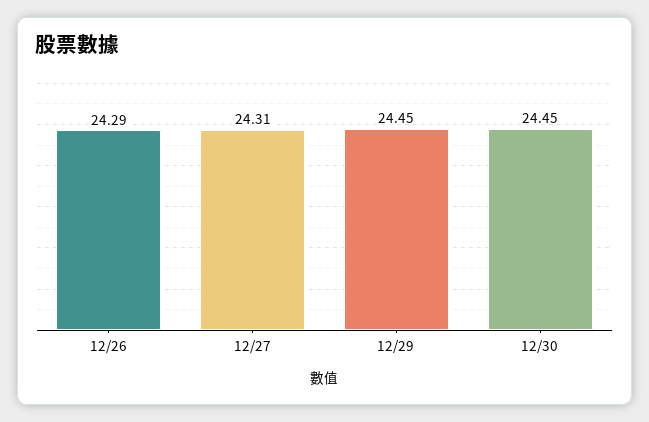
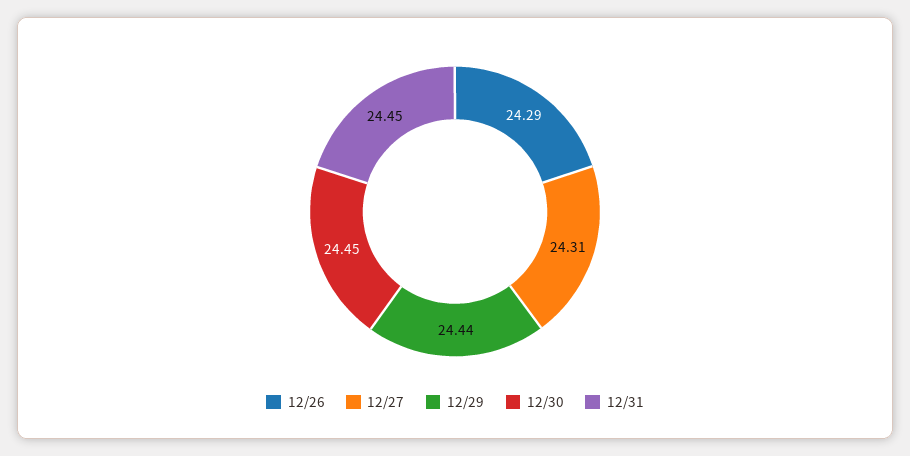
12/29: 24.45 -> 24.44
12/31: none -> 24.45

